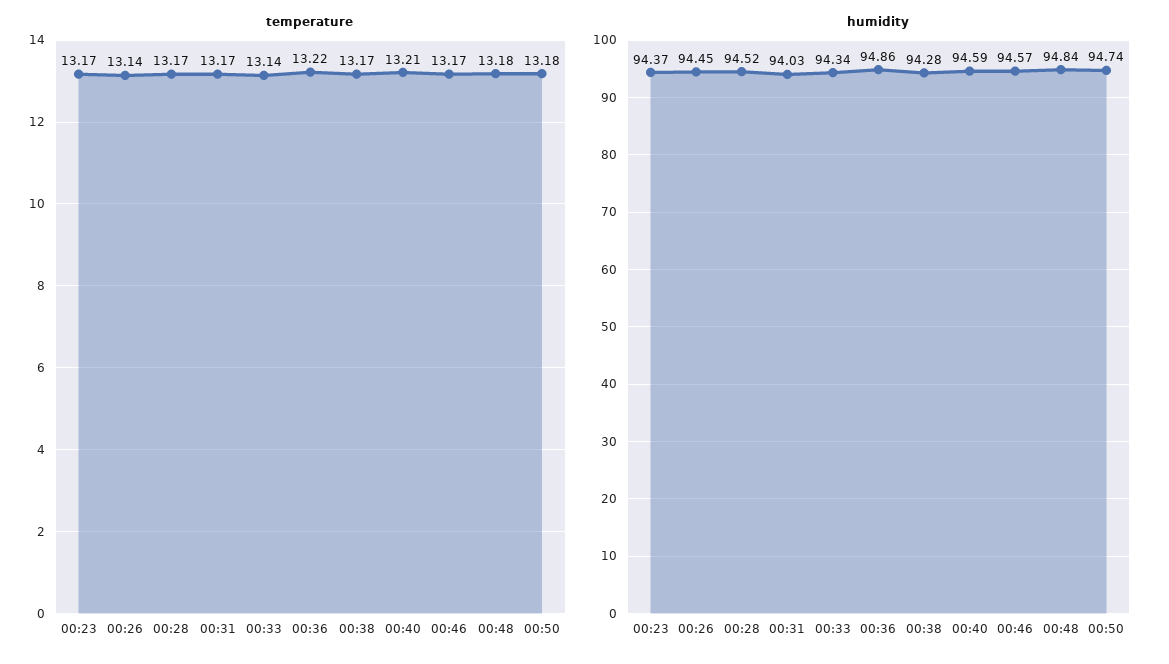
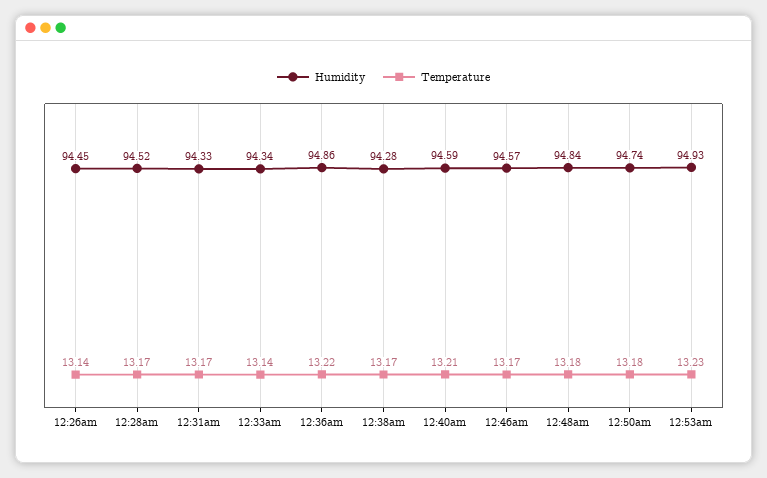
temperature, 00:23: 13.17 -> none
humidity, 00:23: 94.37 -> none
humidity, 00:31: 94.03 -> 94.33
humidity, 12:53am: none -> 94.93
temperature, 12:53am: none -> 13.23

